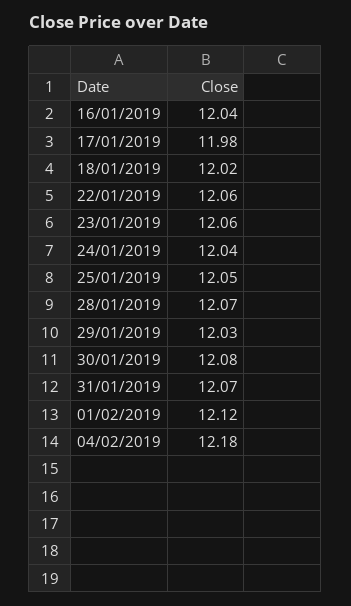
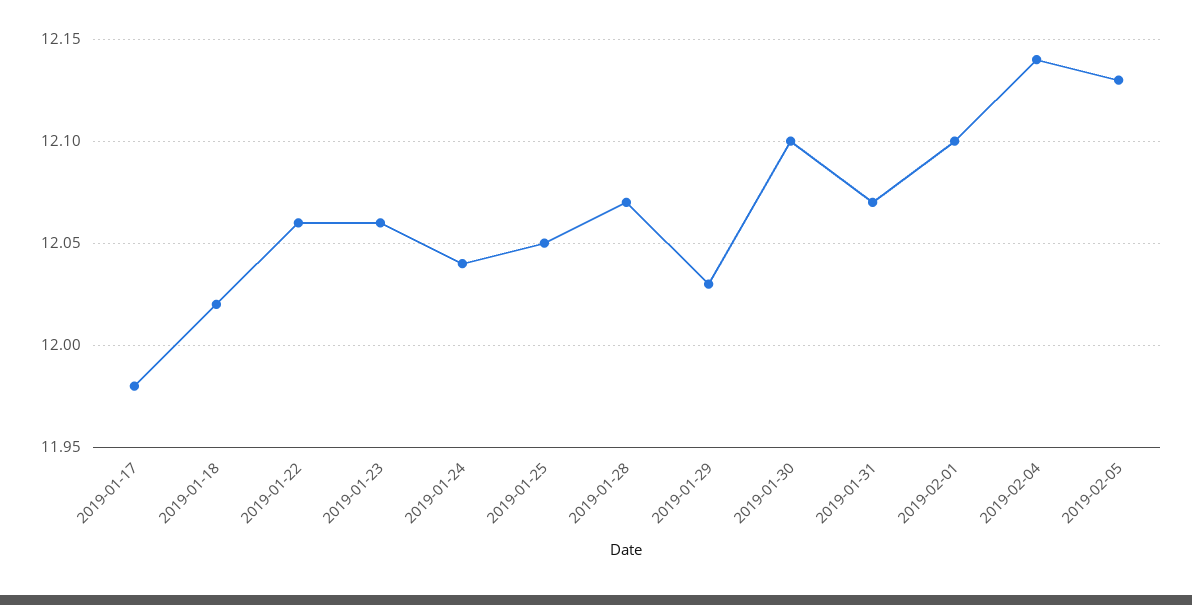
16/01/2019: 12.04 -> none
30/01/2019: 12.08 -> 12.1
01/02/2019: 12.12 -> 12.1
04/02/2019: 12.18 -> 12.14
2019-02-05: none -> 12.13

